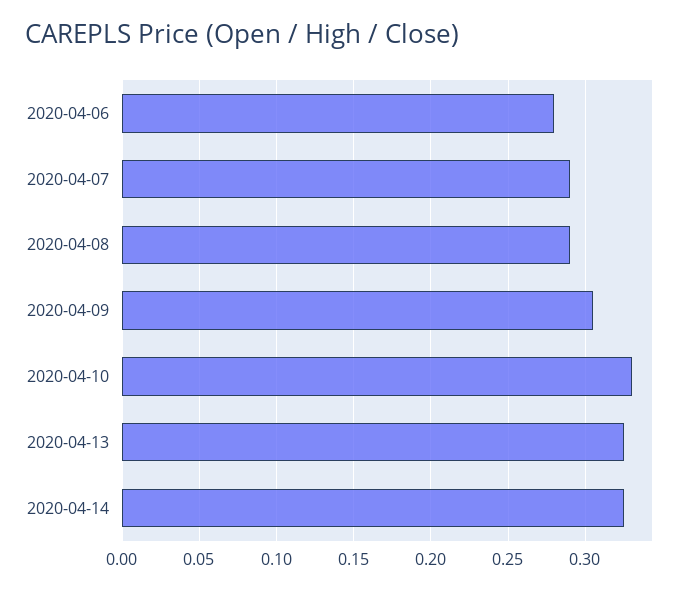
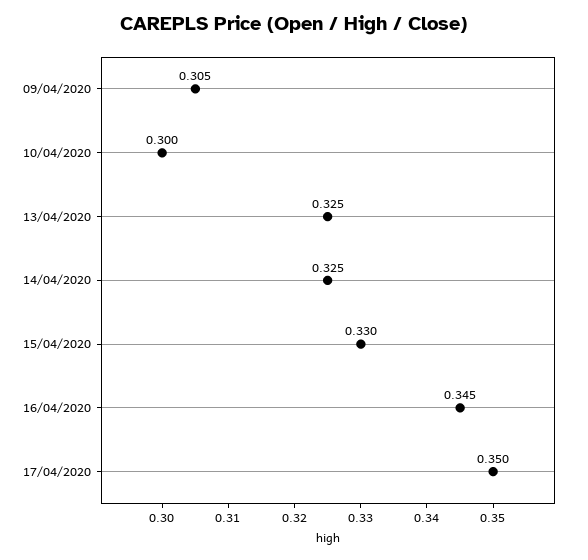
2020-04-06: 0.28 -> none
2020-04-07: 0.29 -> none
2020-04-08: 0.29 -> none
2020-04-10: 0.33 -> 0.3
15/04/2020: none -> 0.33
16/04/2020: none -> 0.345
17/04/2020: none -> 0.35

